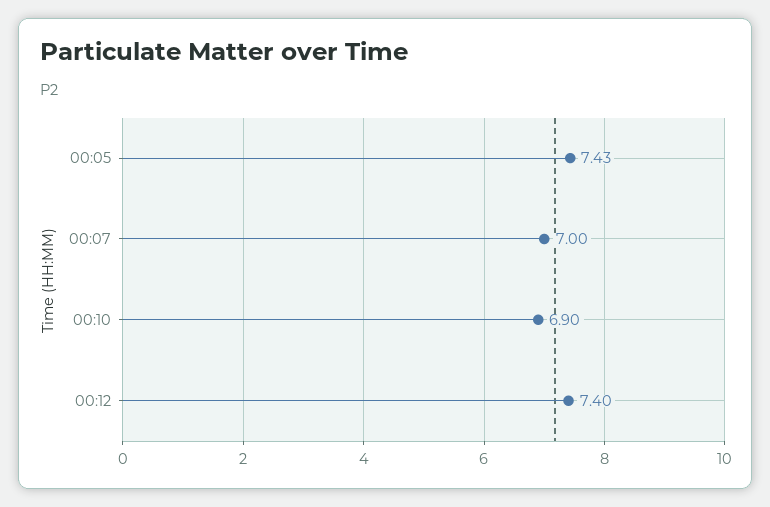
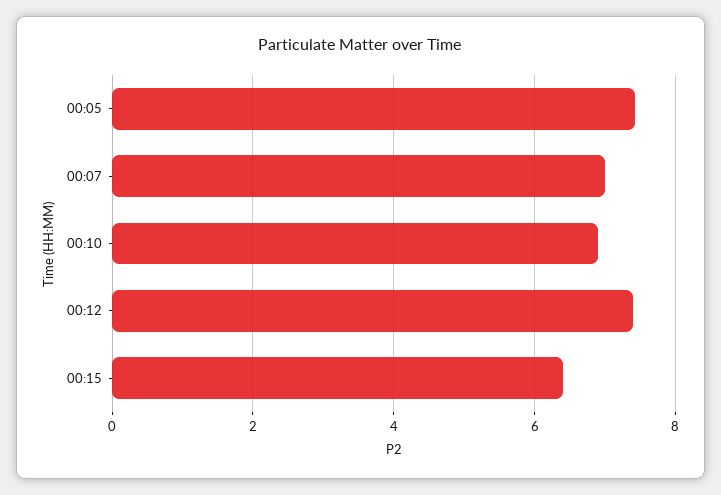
00:15: none -> 6.4

